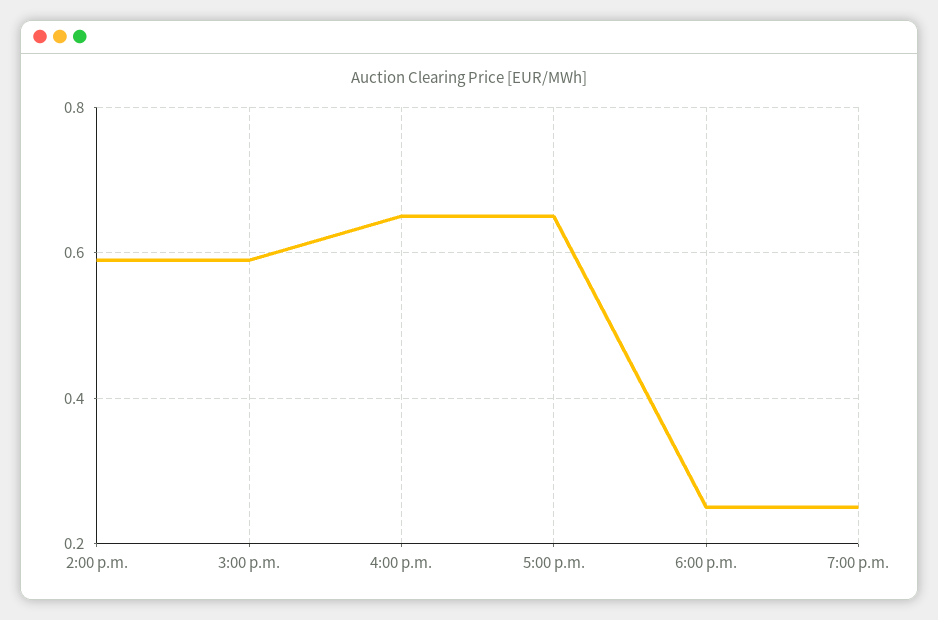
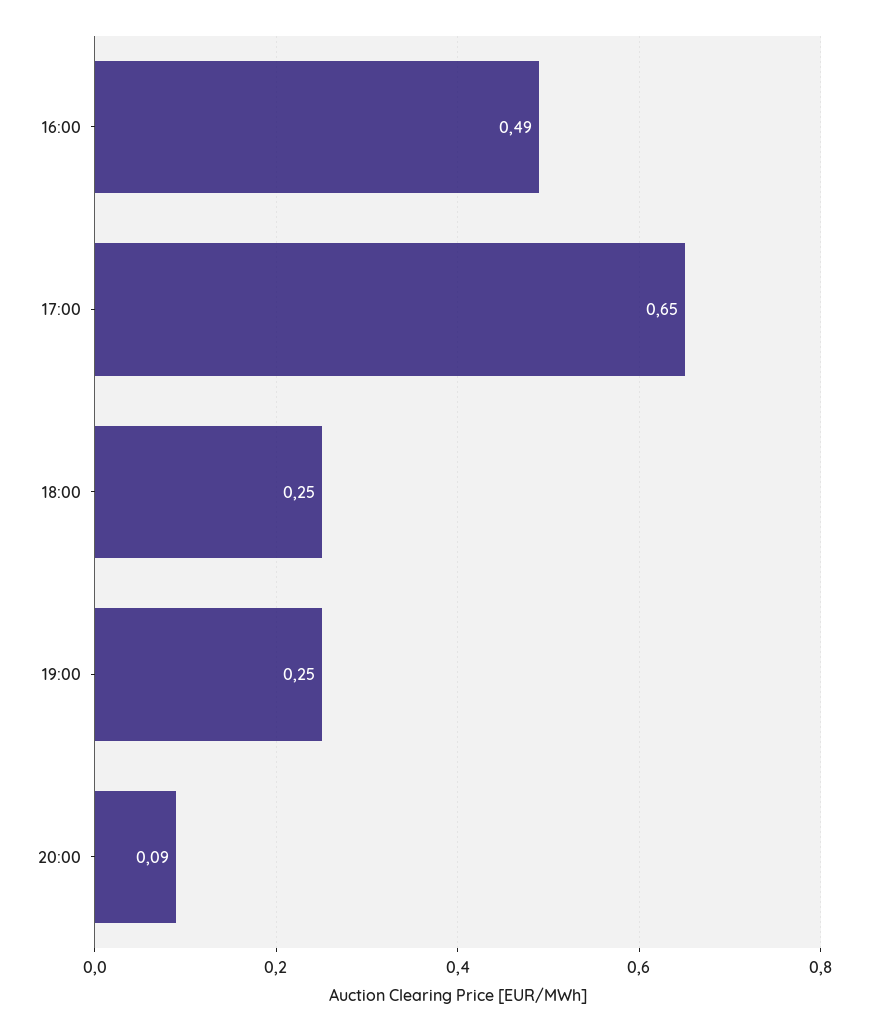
2:00 p.m.: 0.6 -> none
3:00 p.m.: 0.6 -> none
4:00 p.m.: 0.65 -> 0.49
20:00: none -> 0.09

